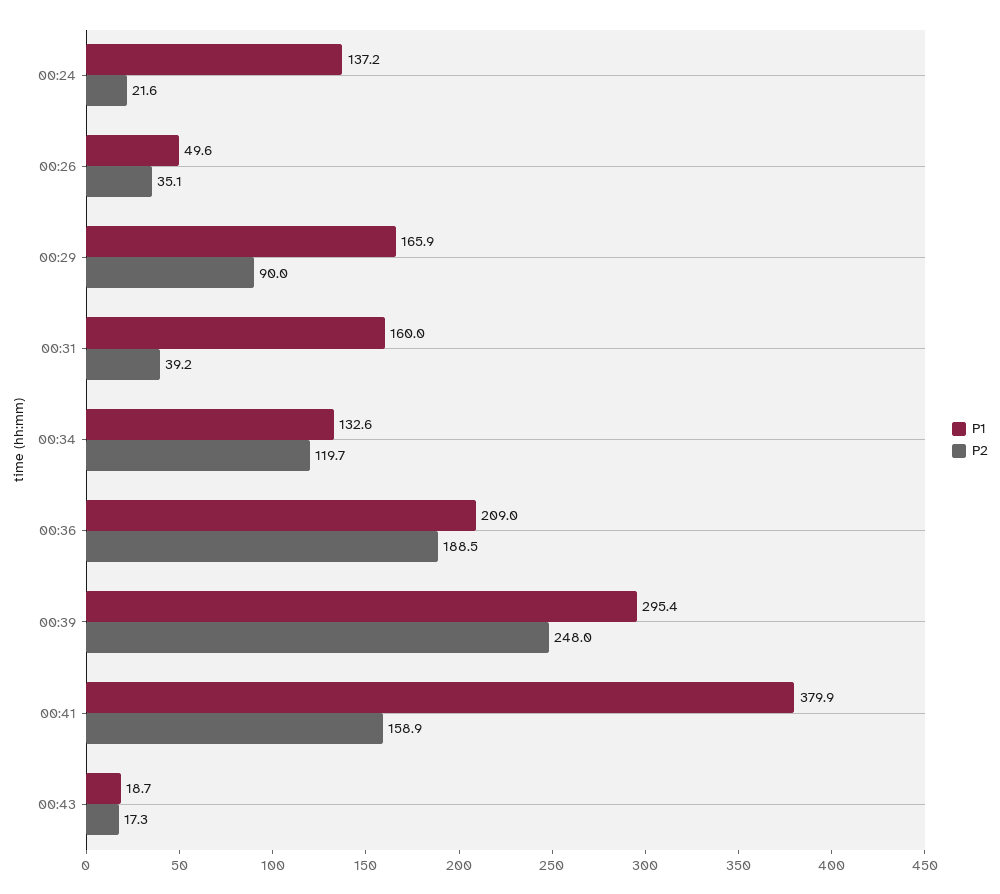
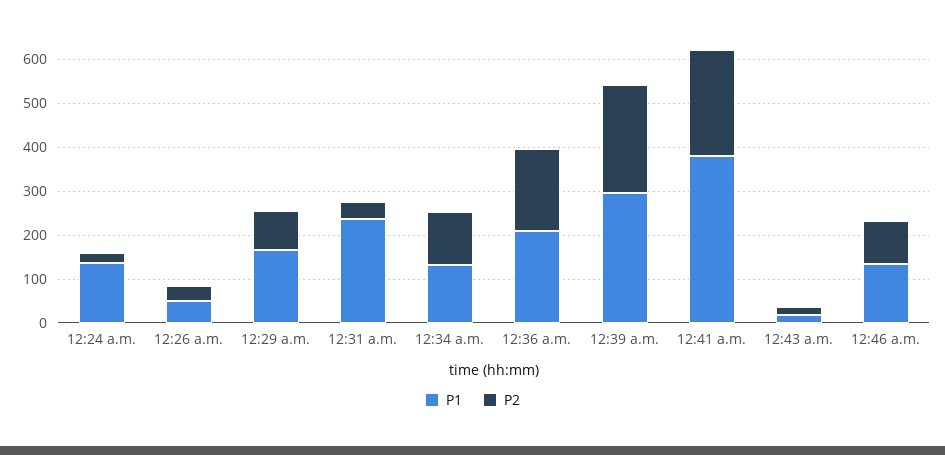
P1, 00:31: 160 -> 240
P2, 00:41: 158.9 -> 240
P1, 12:46 a.m.: none -> 140
P2, 12:46 a.m.: none -> 100

